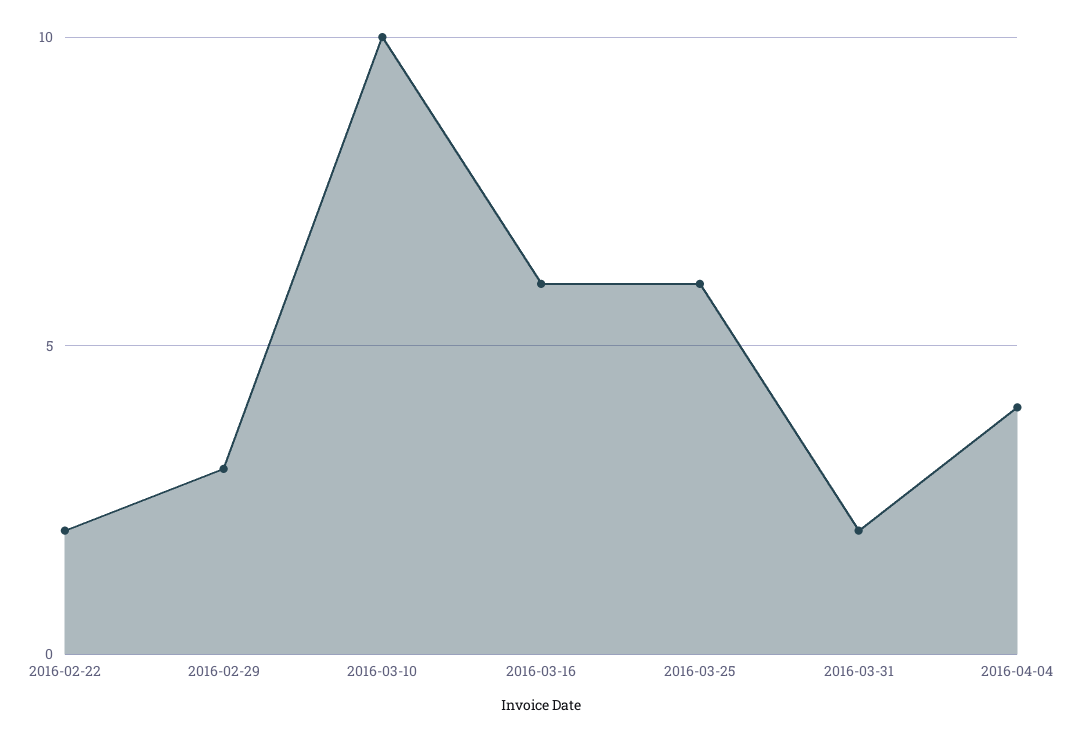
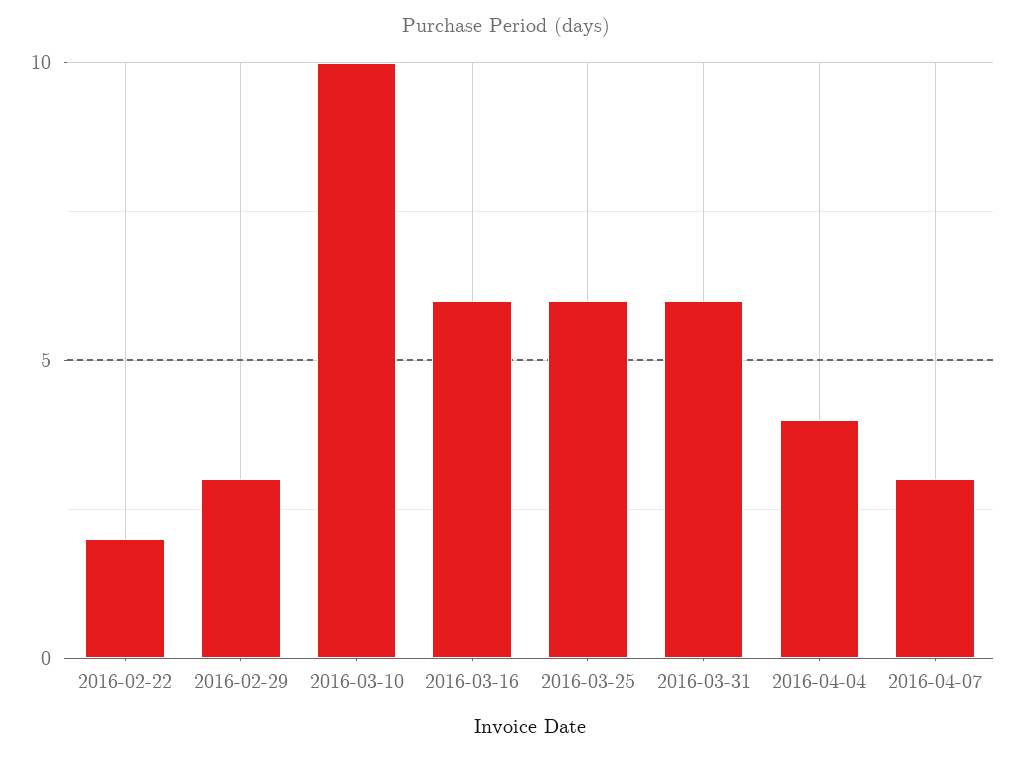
2016-03-31: 2 -> 6
2016-04-07: none -> 3

